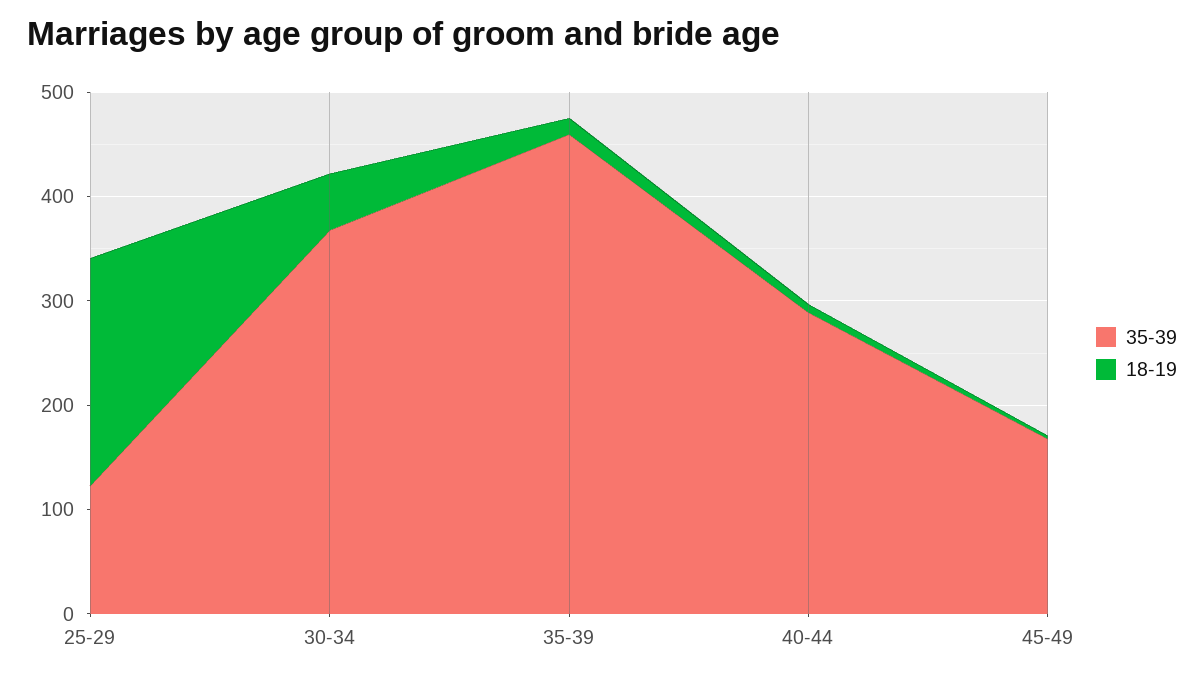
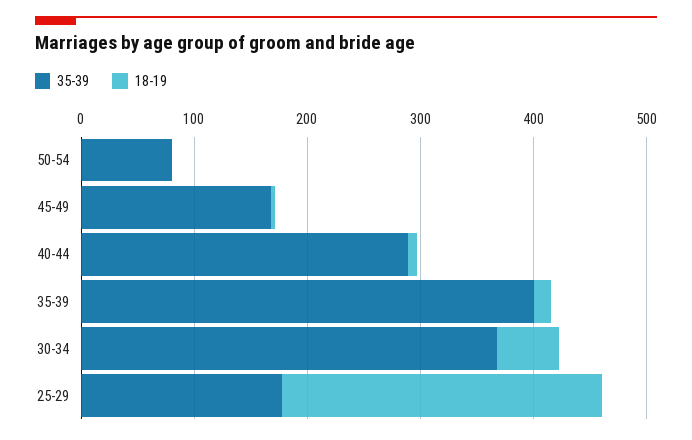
35-39, 25-29: 120 -> 180
18-19, 25-29: 220 -> 280
35-39, 35-39: 460 -> 400
35-39, 50-54: none -> 80
18-19, 50-54: none -> 0

